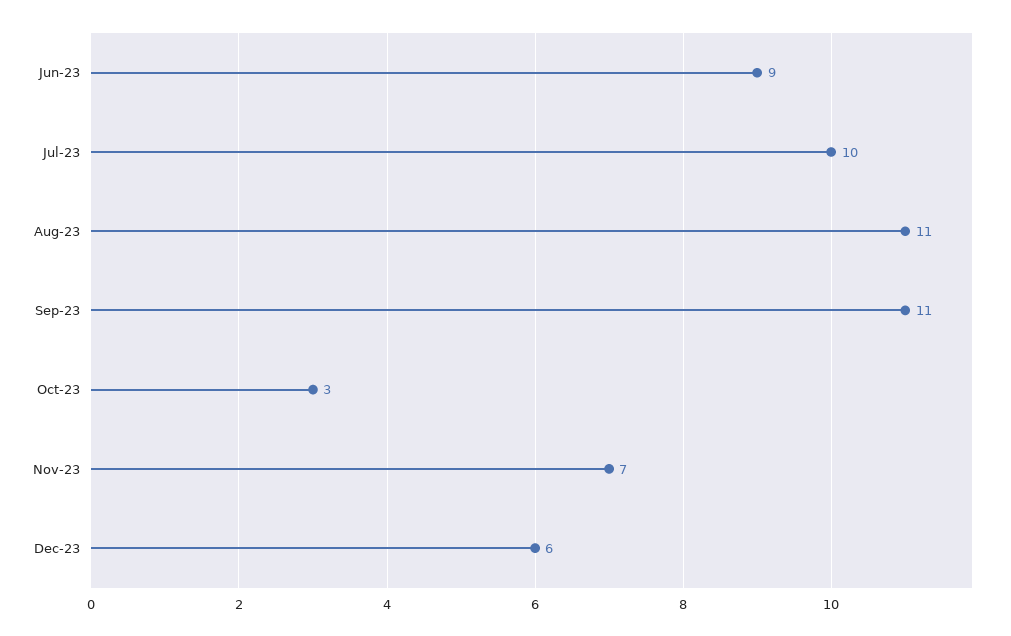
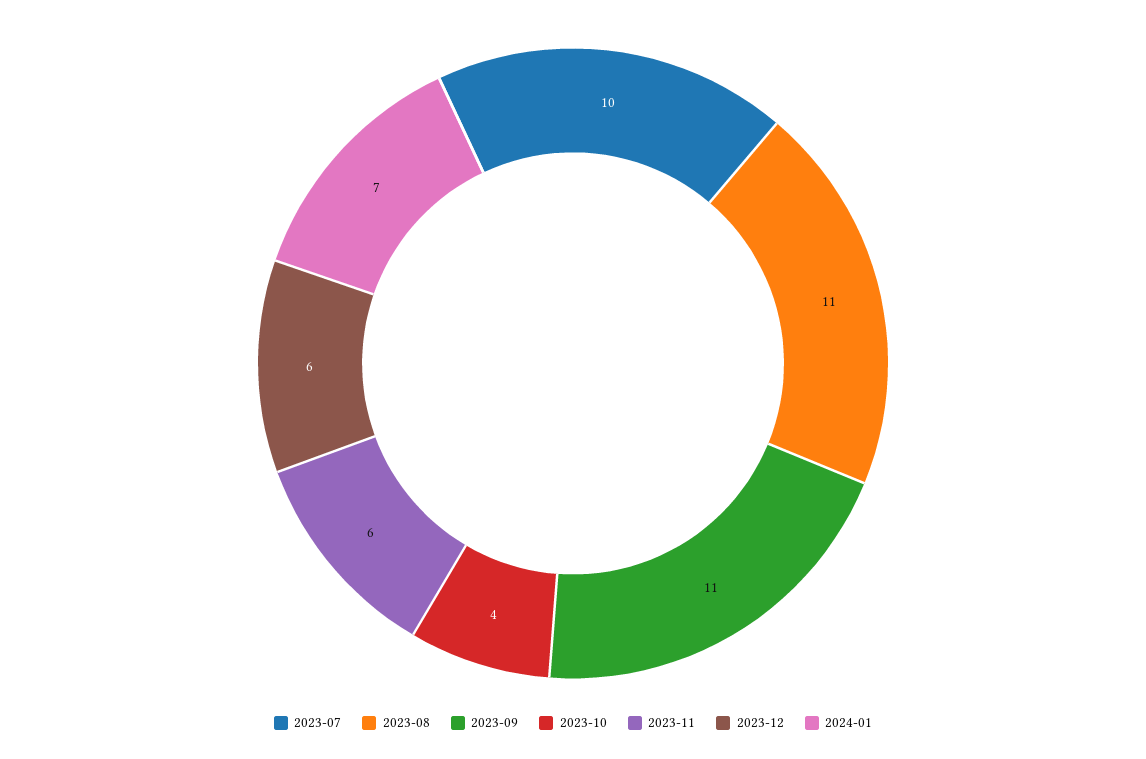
Jun-23: 9 -> none
Oct-23: 3 -> 4
Nov-23: 7 -> 6
2024-01: none -> 7

